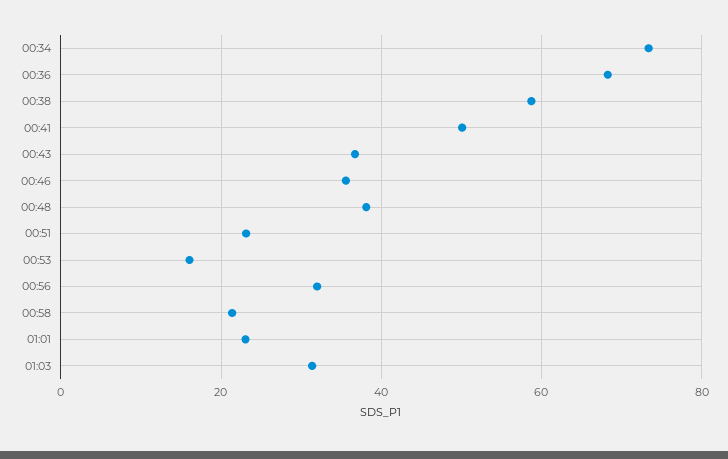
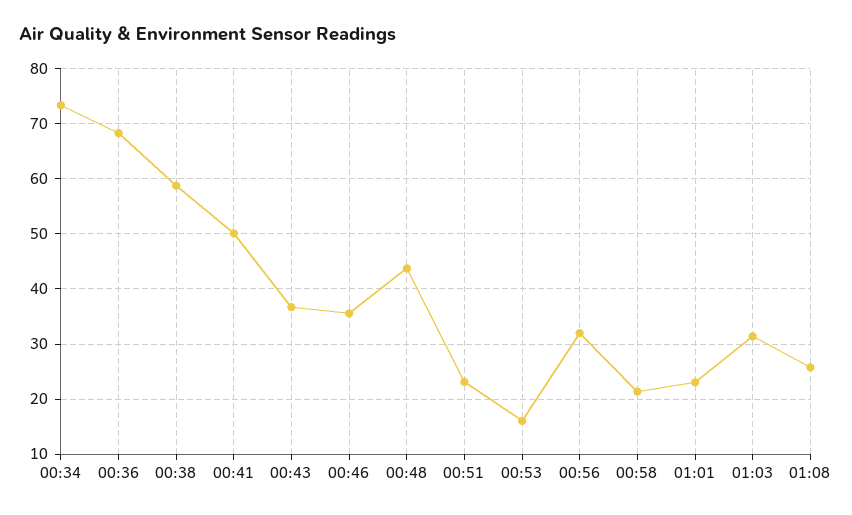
00:48: 38 -> 44
01:08: none -> 26

